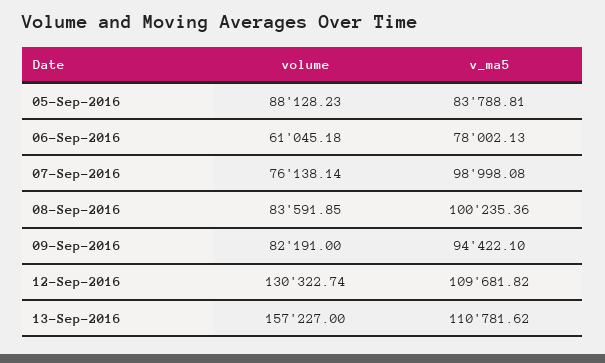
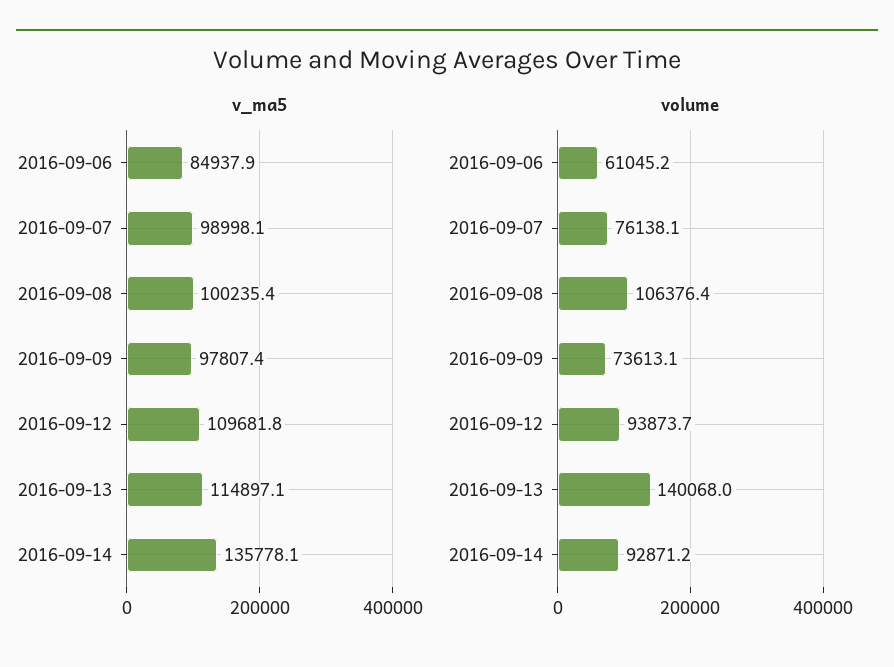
volume, 05-Sep-2016: 88128.23 -> none
v_ma5, 05-Sep-2016: 83788.81 -> none
v_ma5, 06-Sep-2016: 78002.13 -> 84937.9
volume, 08-Sep-2016: 83591.85 -> 106376.4
volume, 09-Sep-2016: 82191 -> 73613.1
v_ma5, 09-Sep-2016: 94422.1 -> 97807.4
volume, 12-Sep-2016: 130322.74 -> 93873.7
volume, 13-Sep-2016: 157227 -> 140068
v_ma5, 13-Sep-2016: 110781.62 -> 114897.1
v_ma5, 2016-09-14: none -> 135778.1
volume, 2016-09-14: none -> 92871.2

